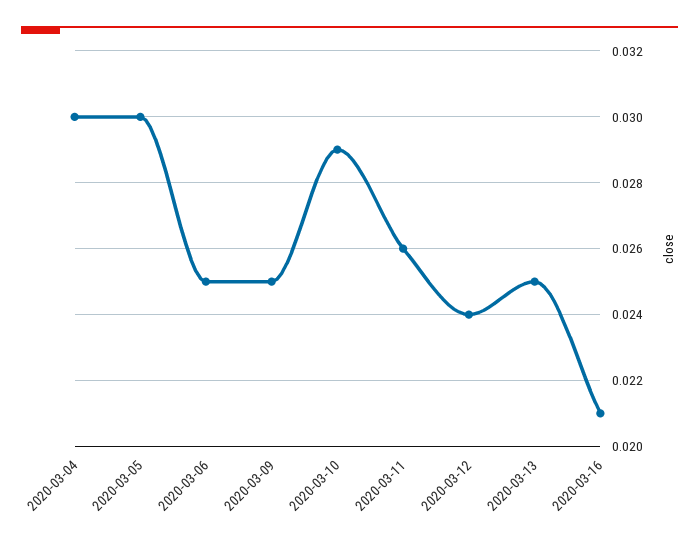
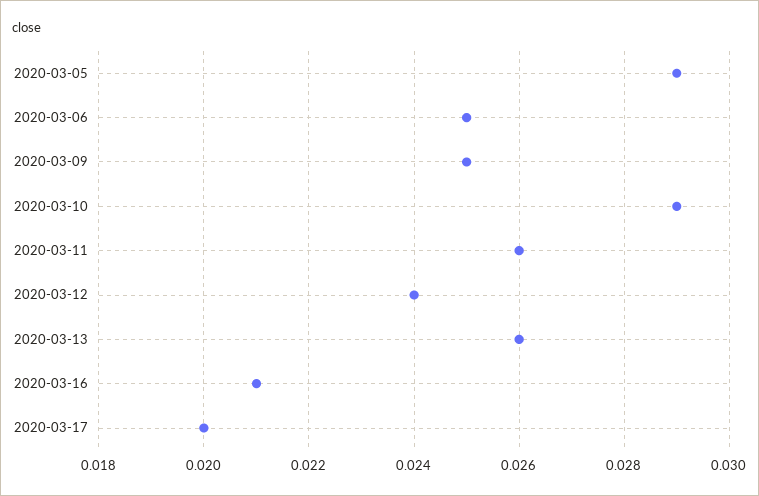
2020-03-04: 0.03 -> none
2020-03-05: 0.03 -> 0.029
2020-03-13: 0.025 -> 0.026
2020-03-17: none -> 0.02

